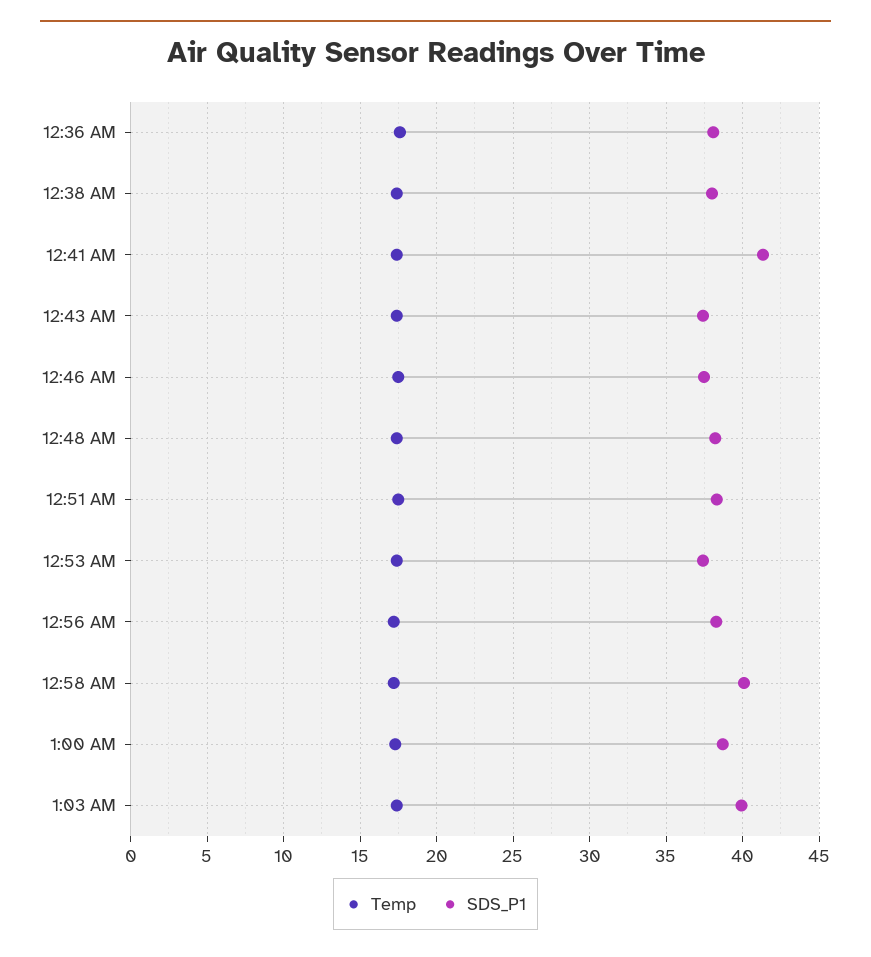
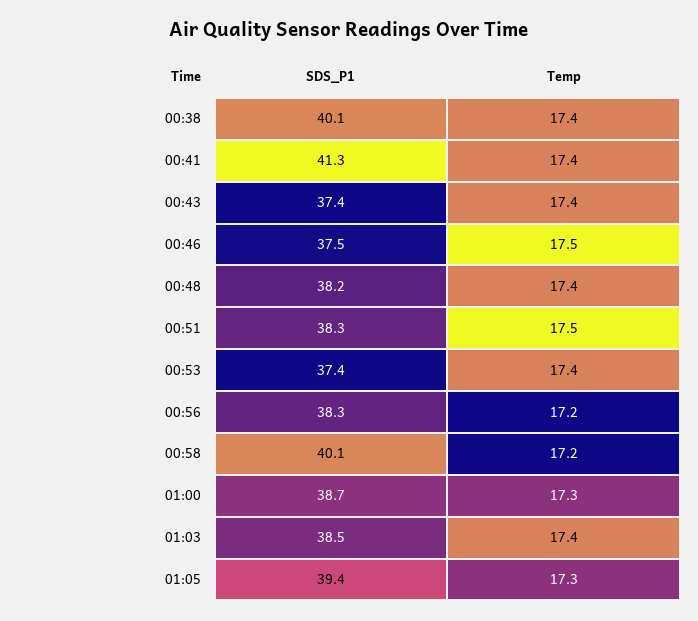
Temp, 12:36 AM: 17.5 -> none
SDS_P1, 12:36 AM: 38 -> none
SDS_P1, 12:38 AM: 38 -> 40.1
SDS_P1, 1:03 AM: 40 -> 38.5
SDS_P1, 01:05: none -> 39.4
Temp, 01:05: none -> 17.3

